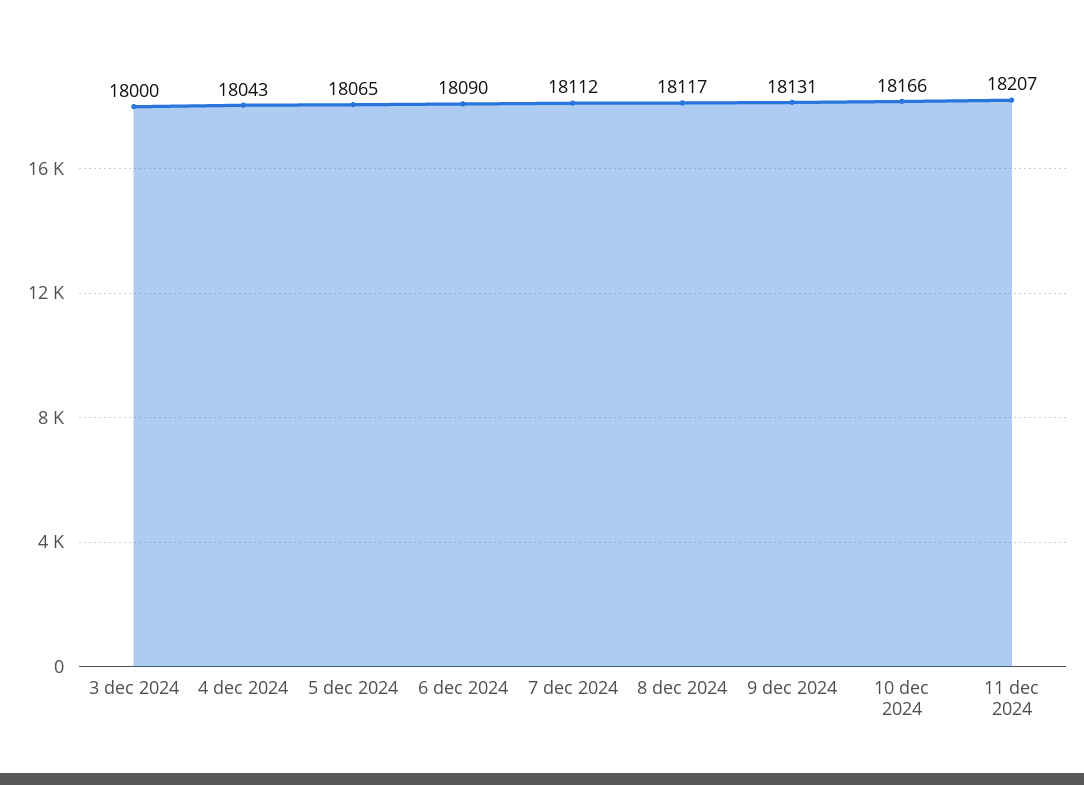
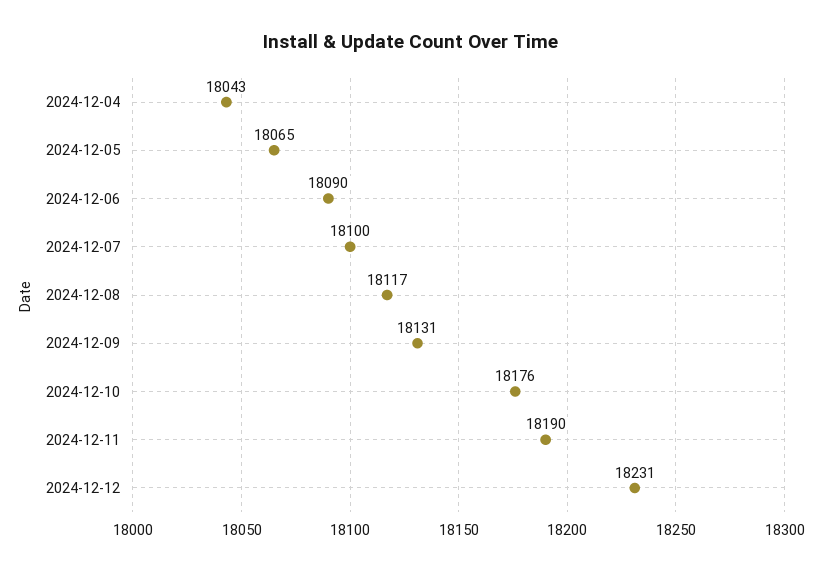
3 dec 2024: 18000 -> none
7 dec 2024: 18112 -> 18100
10 dec 2024: 18166 -> 18176
11 dec 2024: 18207 -> 18190
2024-12-12: none -> 18231

